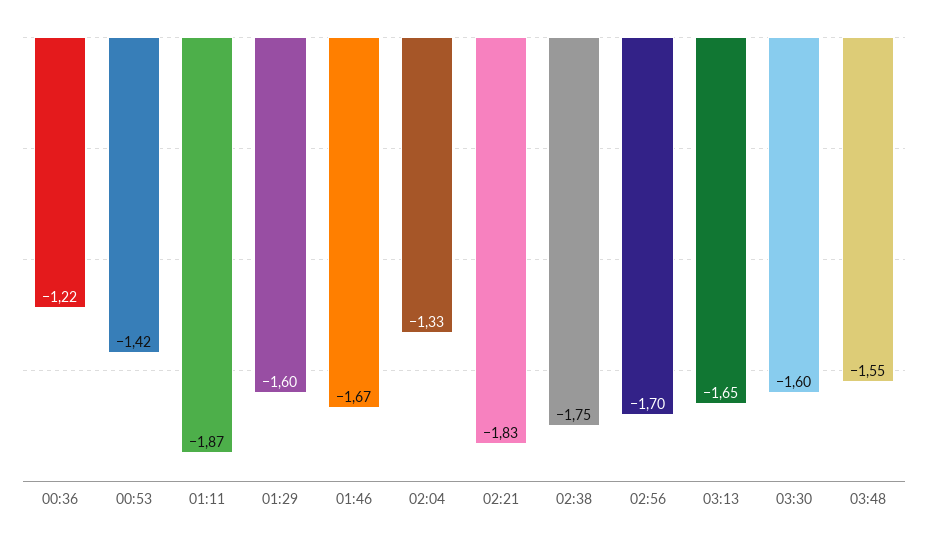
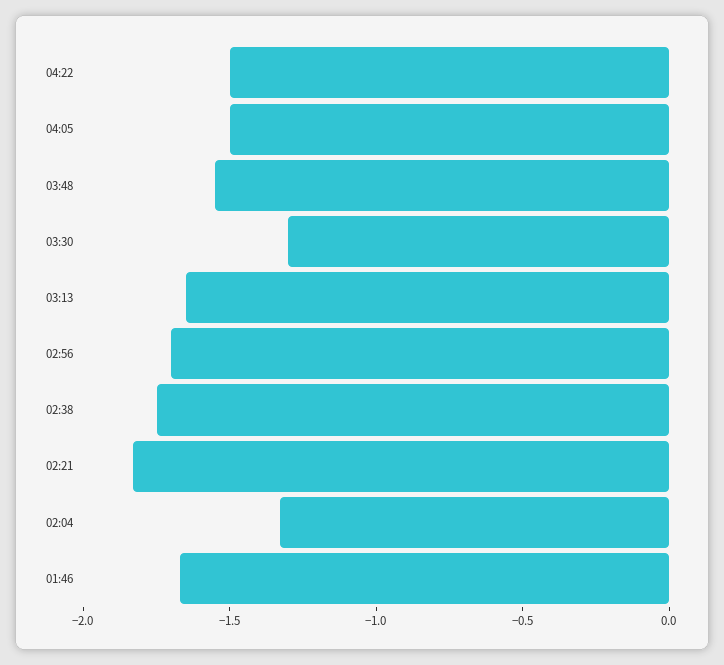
00:36: -1.22 -> none
00:53: -1.42 -> none
01:11: -1.87 -> none
01:29: -1.6 -> none
03:30: -1.6 -> -1.3
04:22: none -> -1.5
04:05: none -> -1.5

